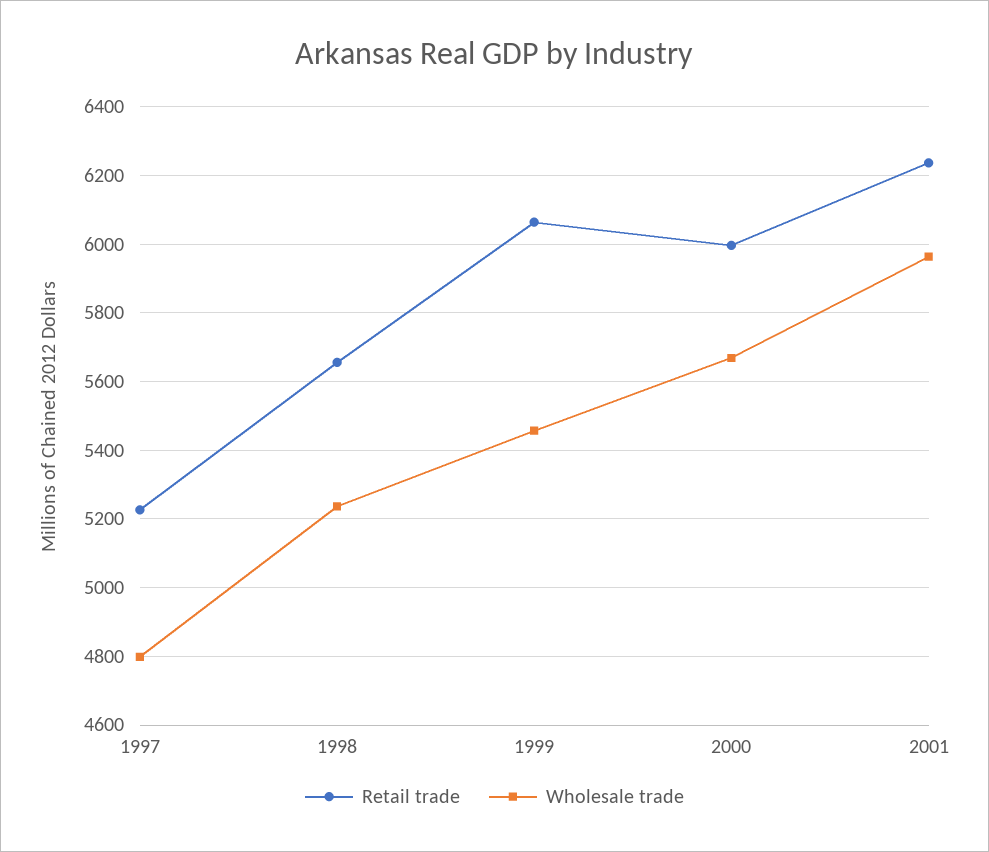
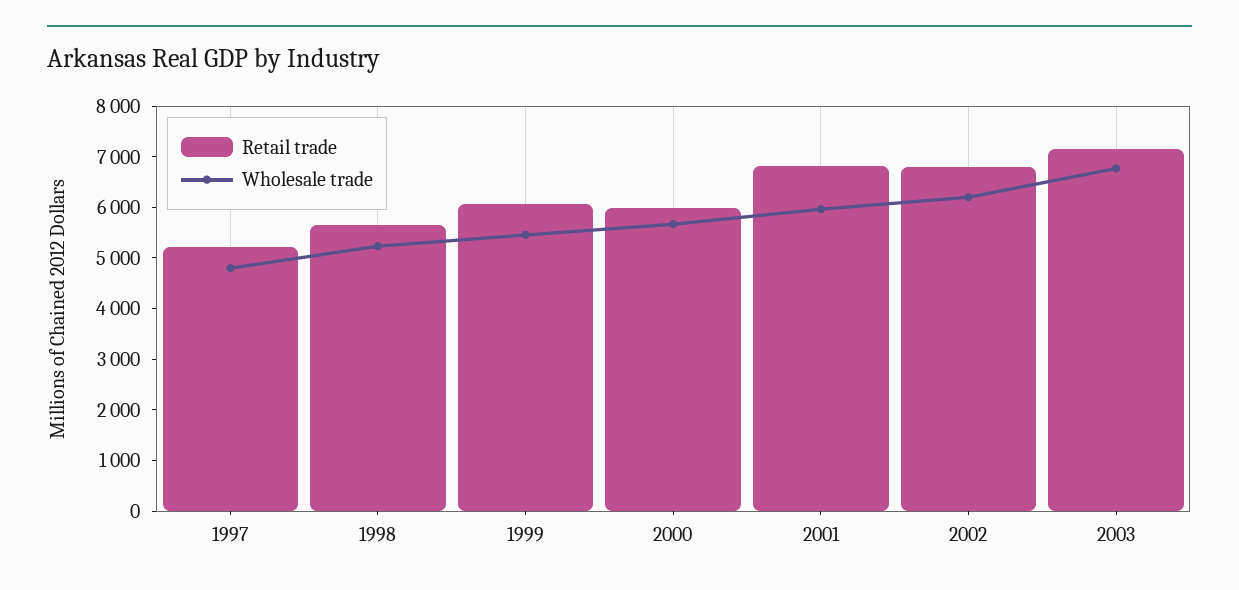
Retail trade, 2001: 6240 -> 6800
Retail trade, 2002: none -> 6800
Wholesale trade, 2002: none -> 6200
Retail trade, 2003: none -> 7200
Wholesale trade, 2003: none -> 6800

